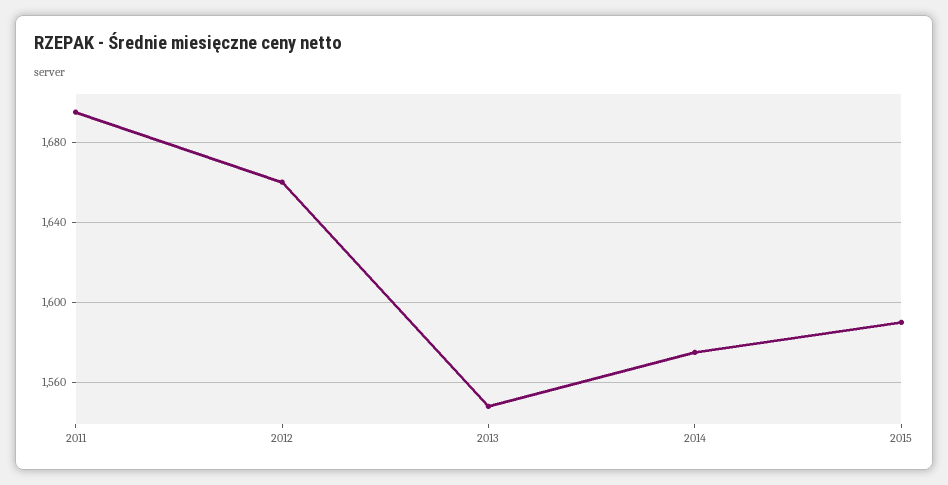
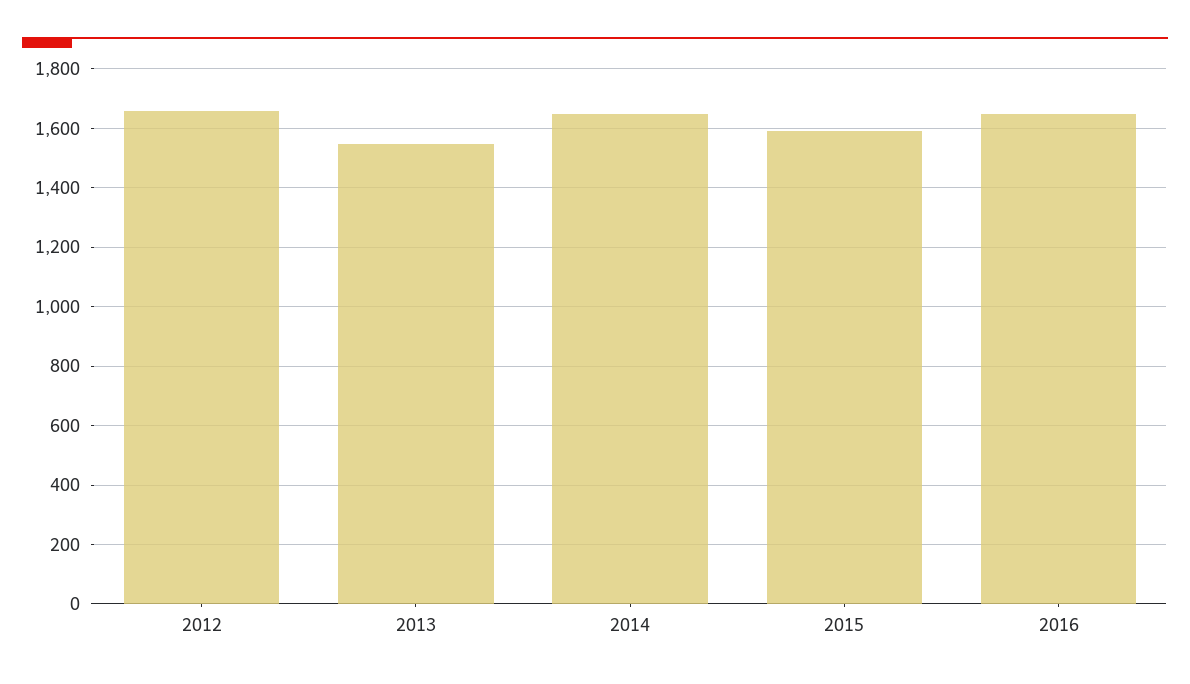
2011: 1695 -> none
2014: 1575 -> 1650
2016: none -> 1650

